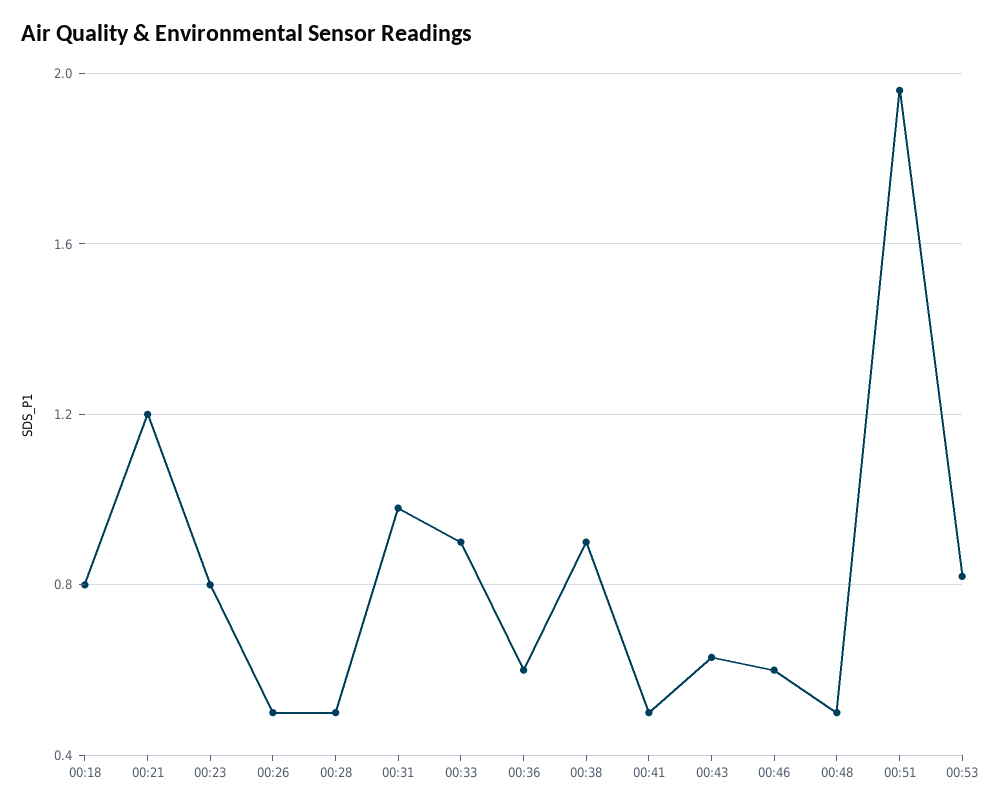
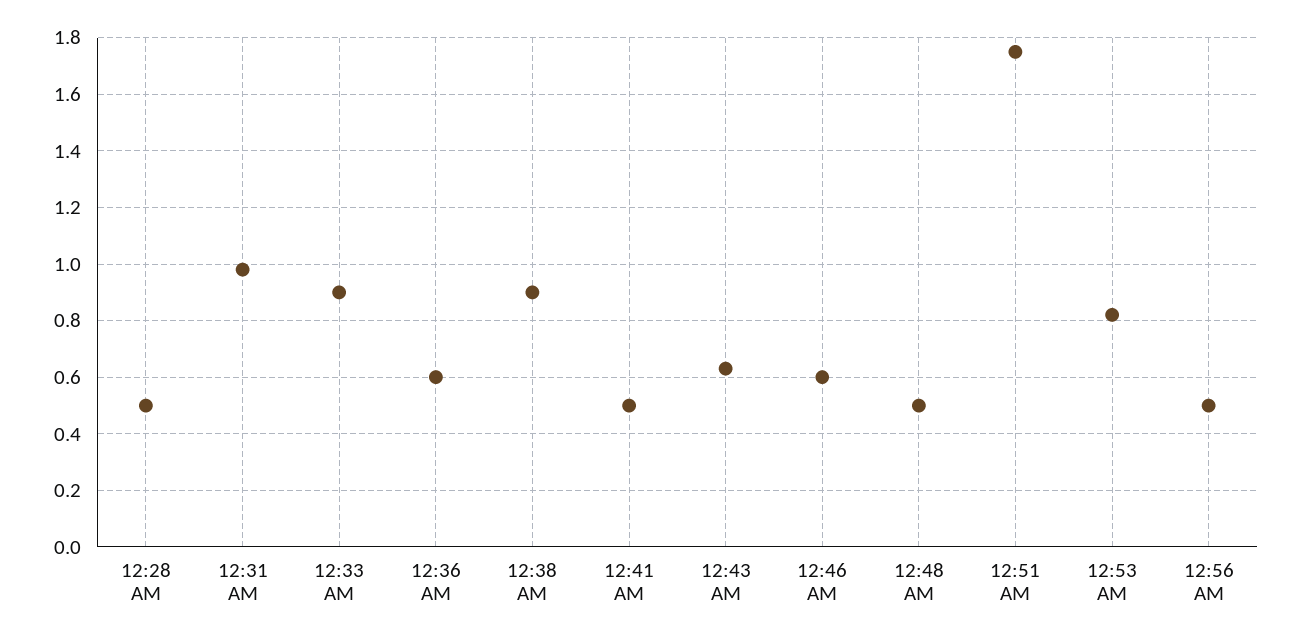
00:18: 0.8 -> none
00:21: 1.2 -> none
00:23: 0.8 -> none
00:26: 0.5 -> none
00:51: 1.95 -> 1.75
12:56 AM: none -> 0.5

